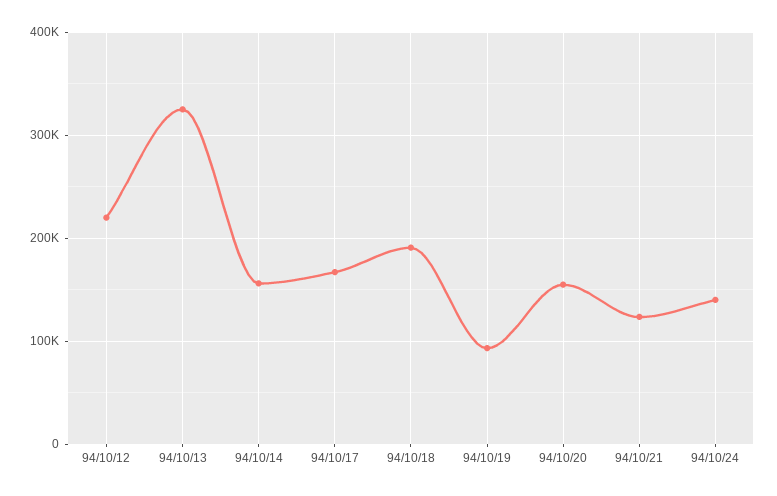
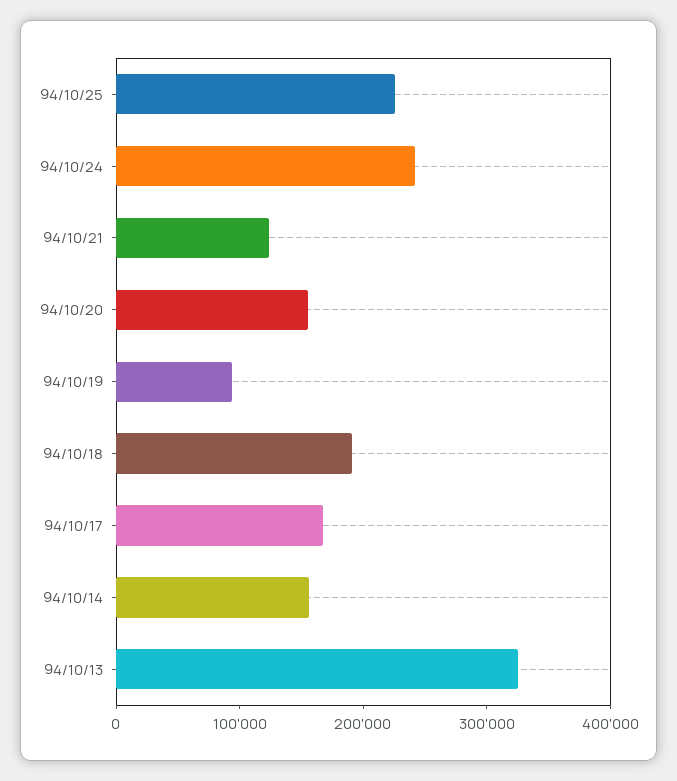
94/10/12: 220000 -> none
94/10/24: 140000 -> 240000
94/10/25: none -> 220000

